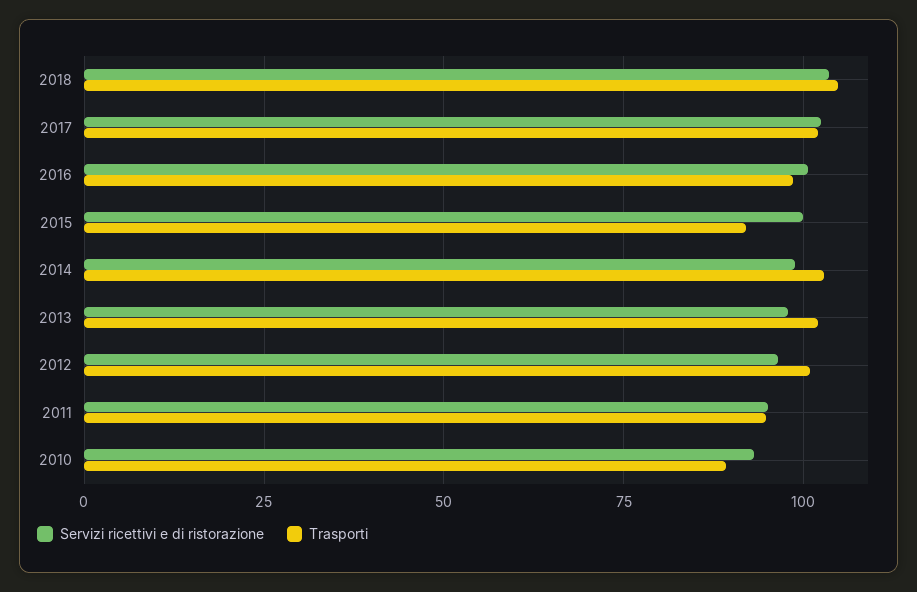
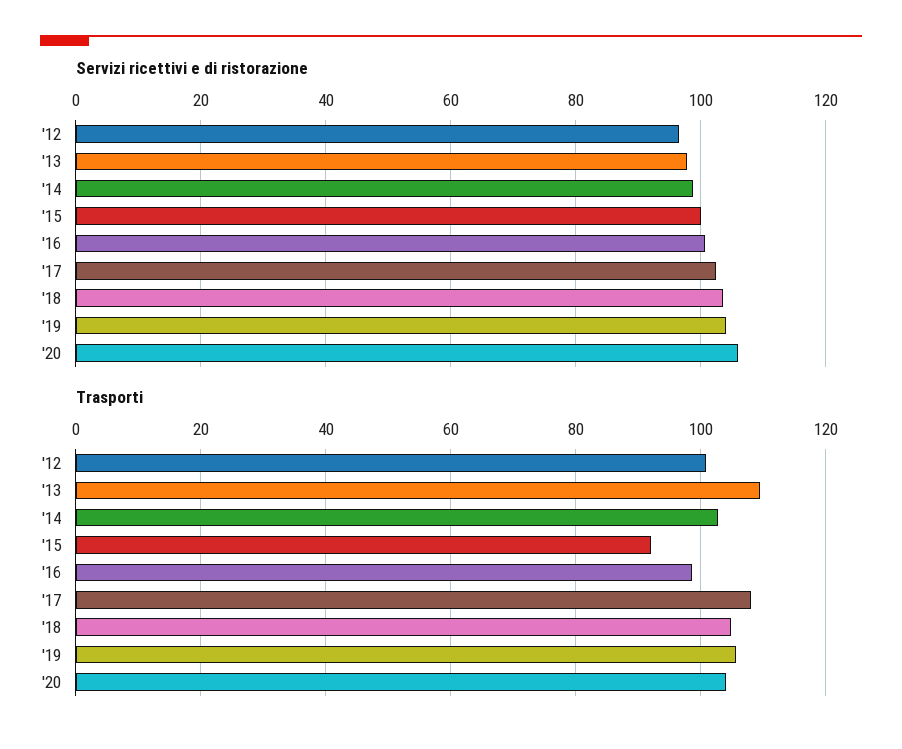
Trasporti, 2017: 102.5 -> 108
Trasporti, 2013: 102.5 -> 110
Servizi ricettivi e di ristorazione, 2011: 95 -> none
Trasporti, 2011: 95 -> none
Servizi ricettivi e di ristorazione, 2010: 92.5 -> none
Trasporti, 2010: 90 -> none
Servizi ricettivi e di ristorazione, '19: none -> 104
Servizi ricettivi e di ristorazione, '20: none -> 106
Trasporti, '19: none -> 106
Trasporti, '20: none -> 104

